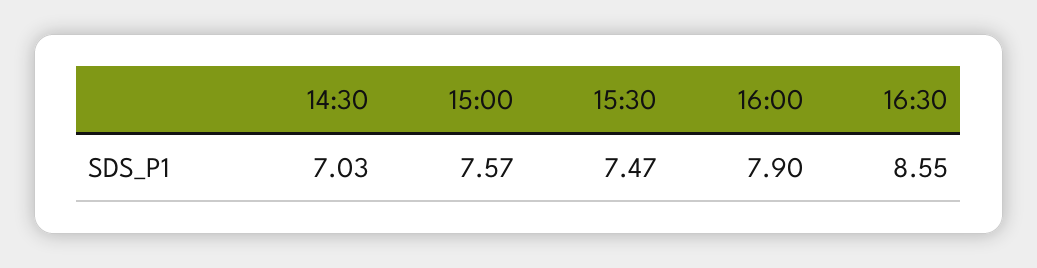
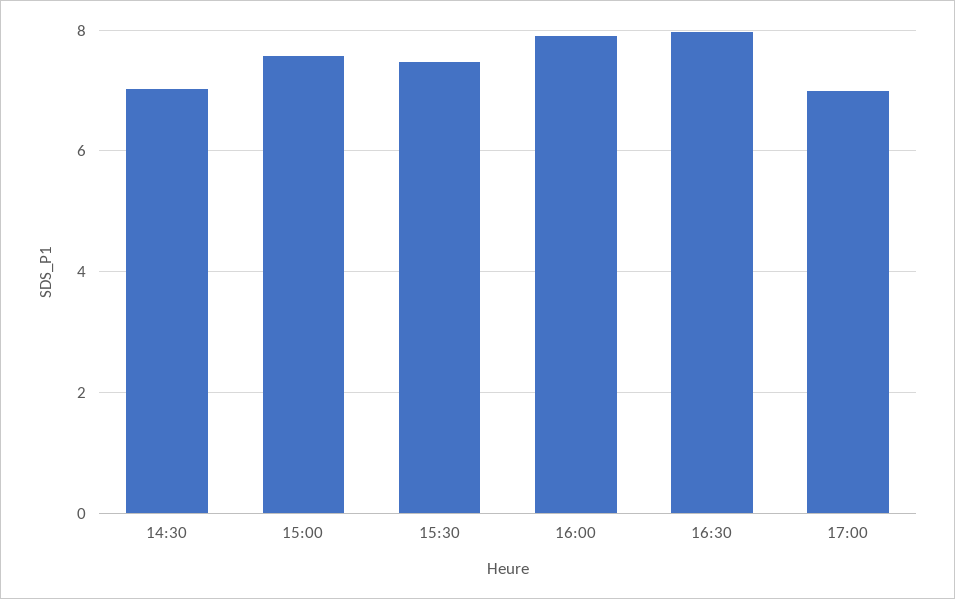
16:30: 8.55 -> 8
17:00: none -> 7

